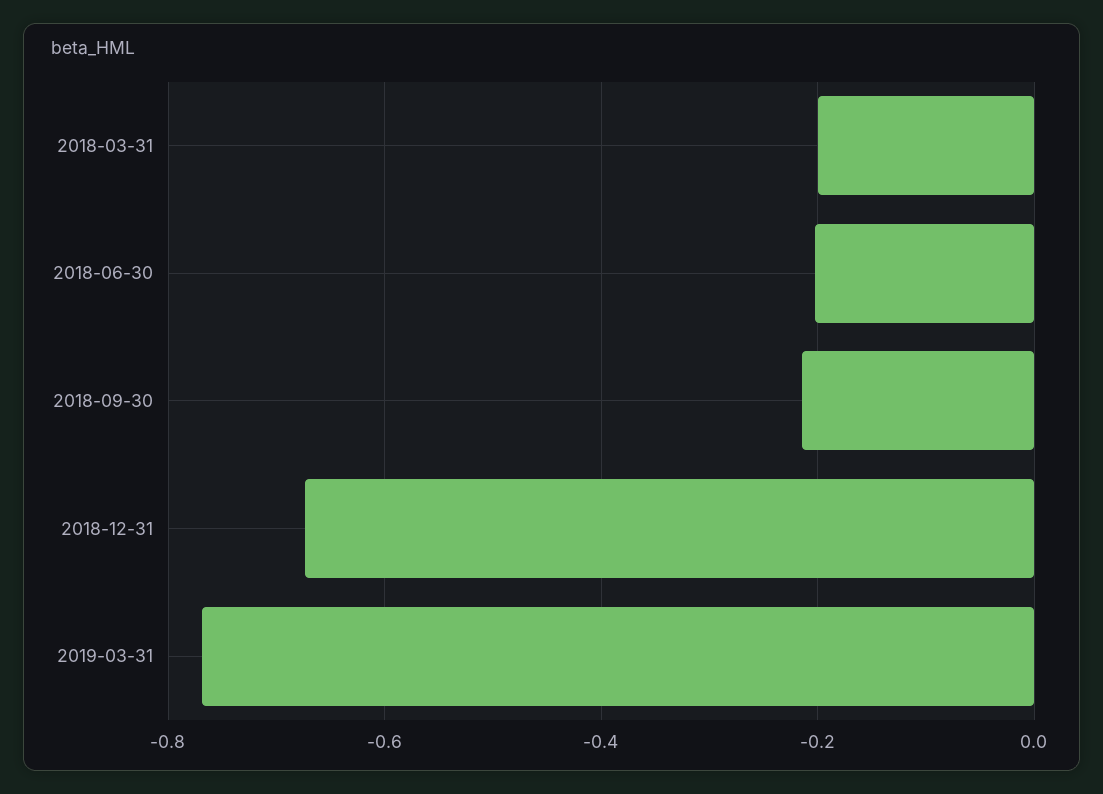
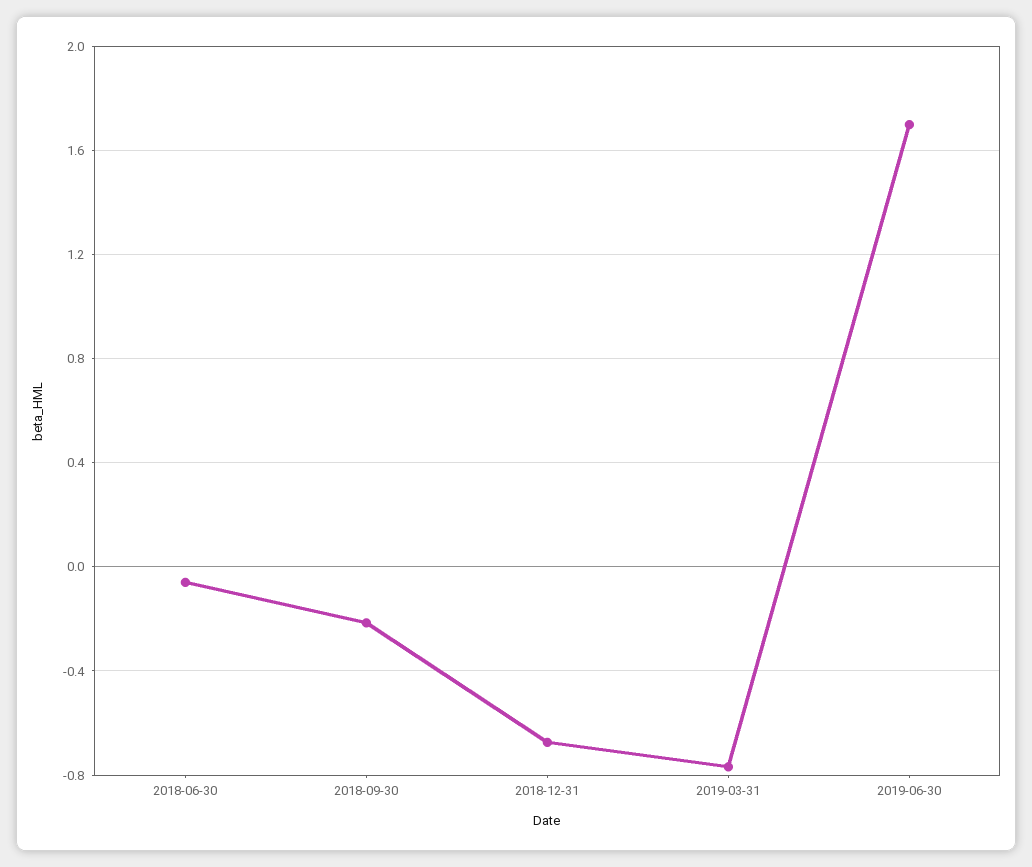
2018-03-31: -0.2 -> none
2018-06-30: -0.2 -> -0.05
2019-06-30: none -> 1.7

